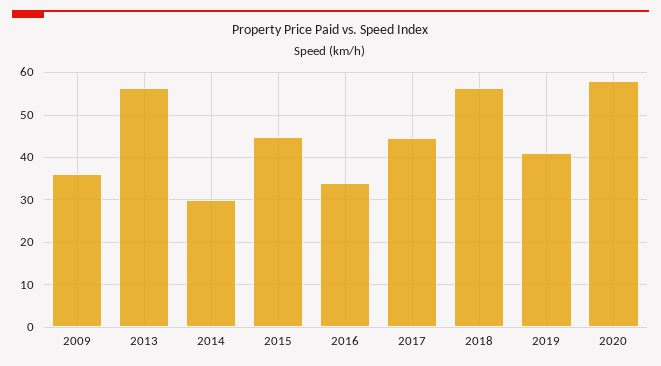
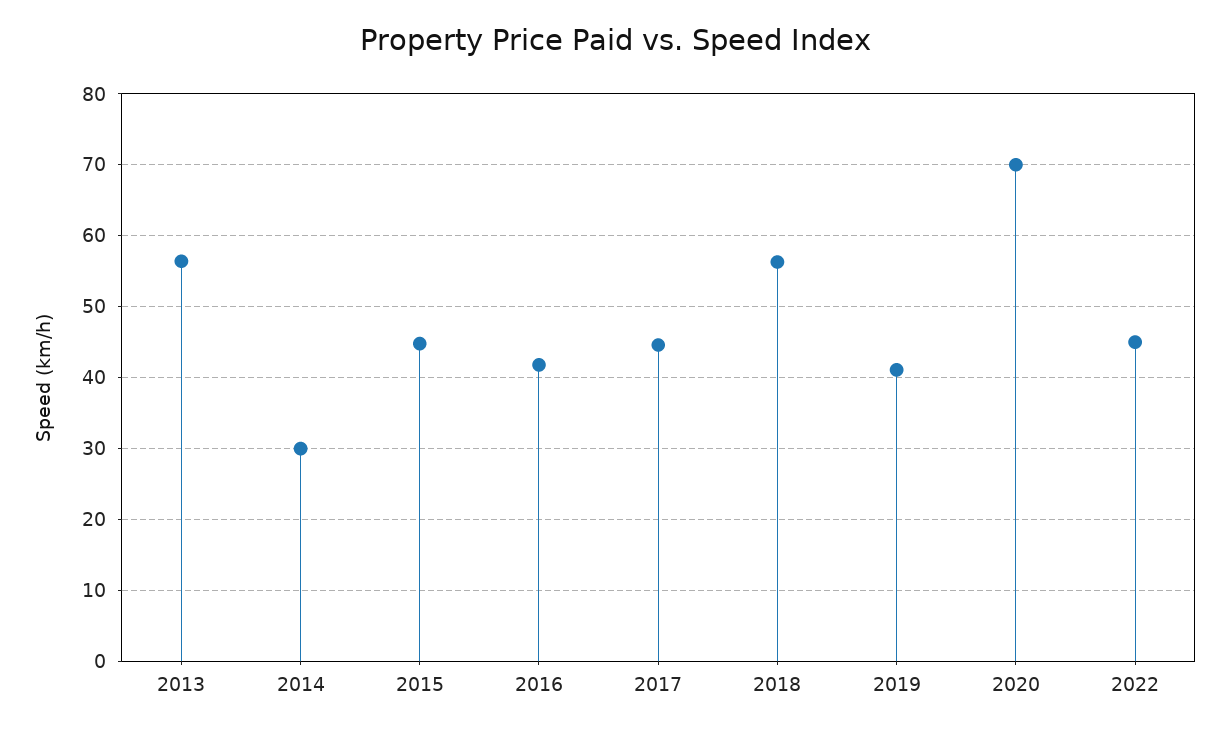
2009: 36 -> none
2016: 34 -> 42
2020: 58 -> 70
2022: none -> 45

